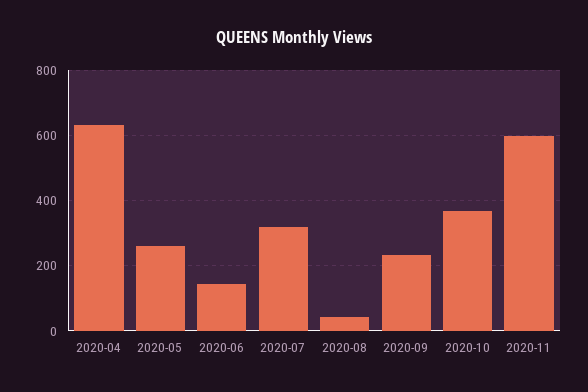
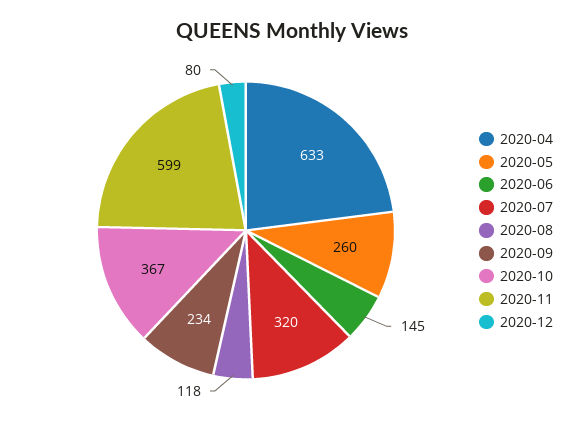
2020-08: 40 -> 118
2020-12: none -> 80

